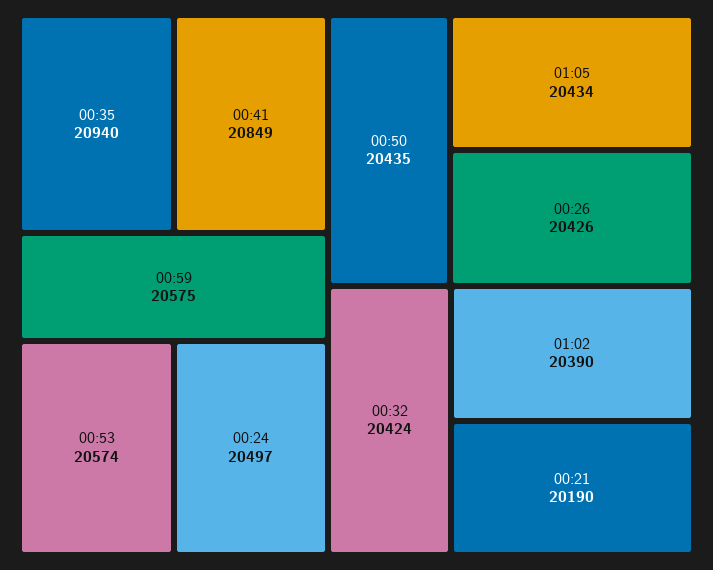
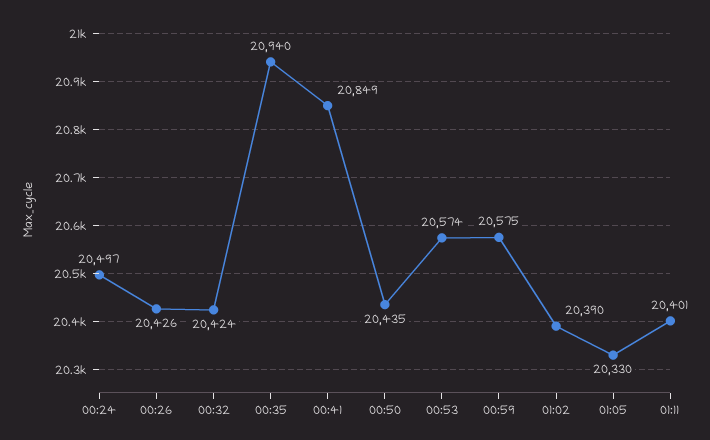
01:05: 20434 -> 20330
00:21: 20190 -> none
01:11: none -> 20401

